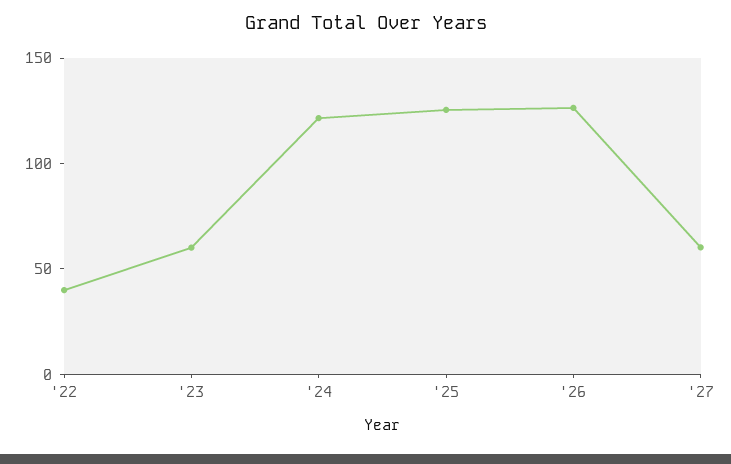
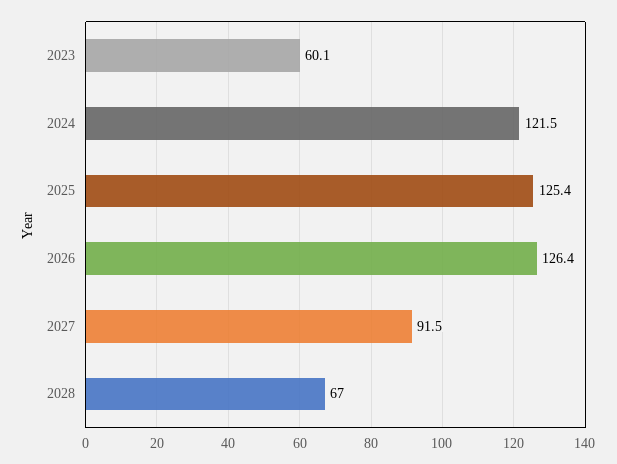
'22: 40 -> none
'27: 60 -> 91.5
2028: none -> 67

